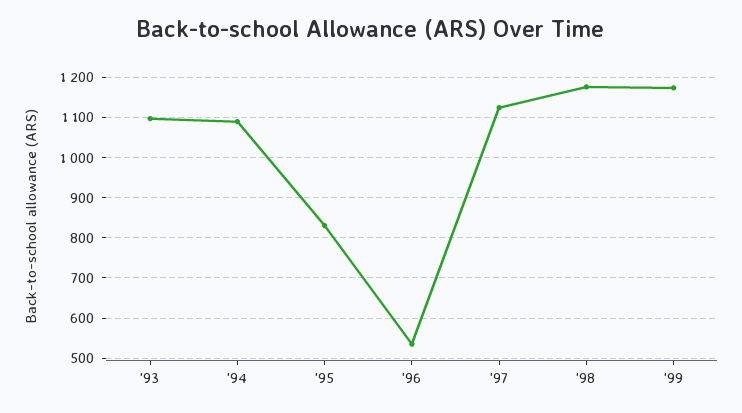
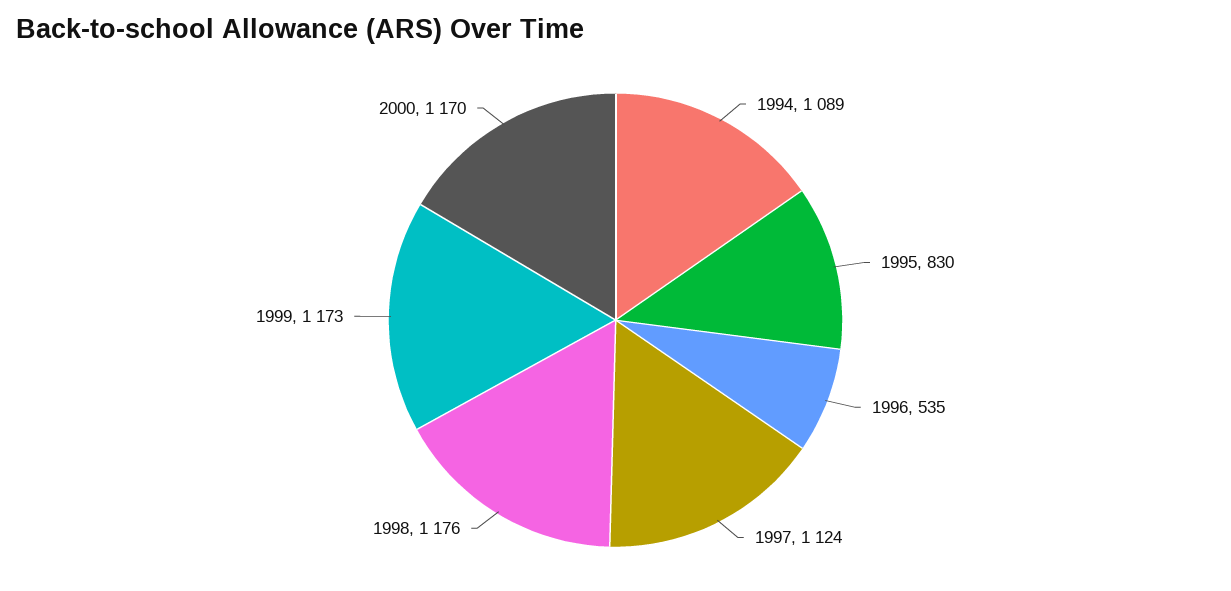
'93: 1100 -> none
2000: none -> 1170

